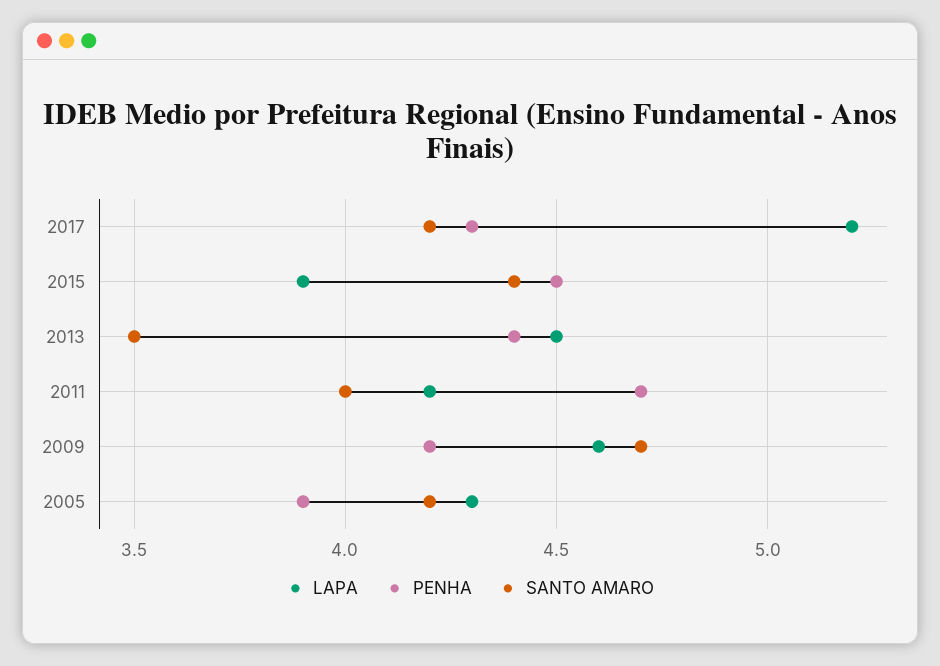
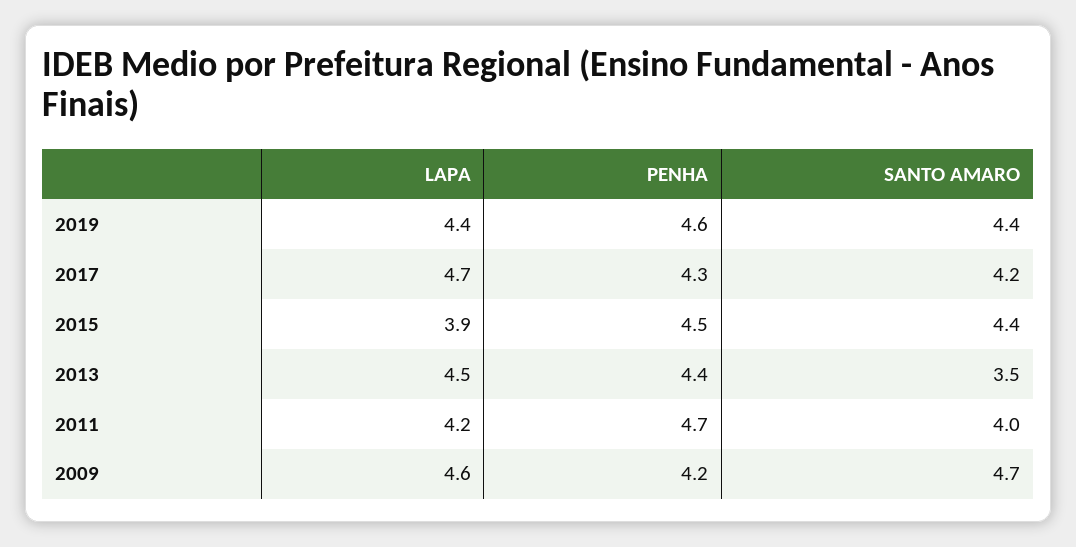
LAPA, 2017: 5.2 -> 4.7
LAPA, 2005: 4.3 -> none
PENHA, 2005: 3.9 -> none
SANTO AMARO, 2005: 4.2 -> none
LAPA, 2019: none -> 4.4
PENHA, 2019: none -> 4.6
SANTO AMARO, 2019: none -> 4.4

